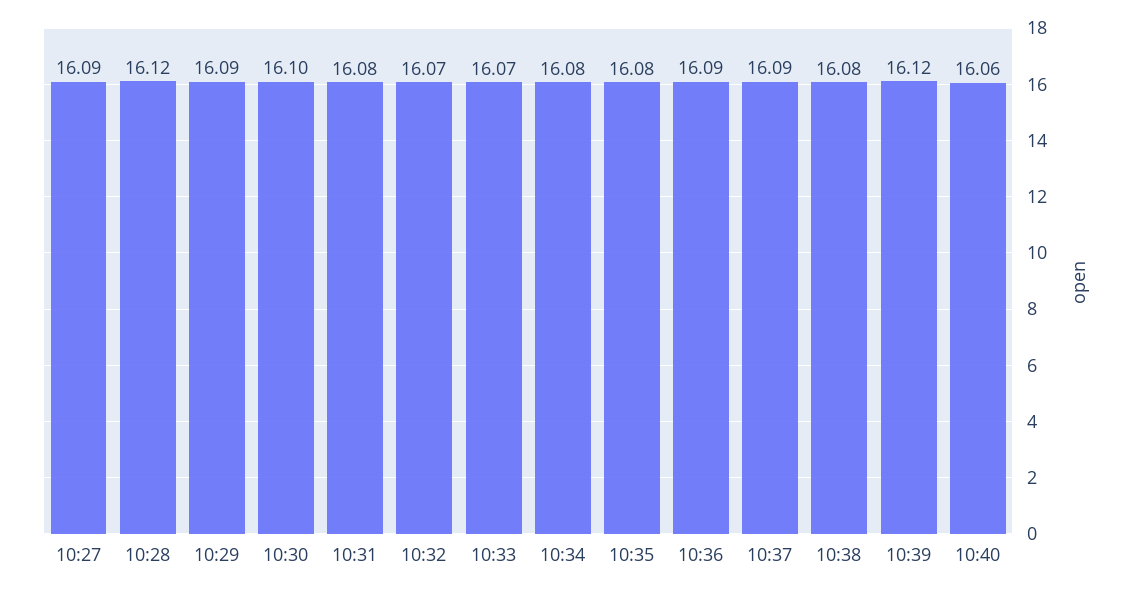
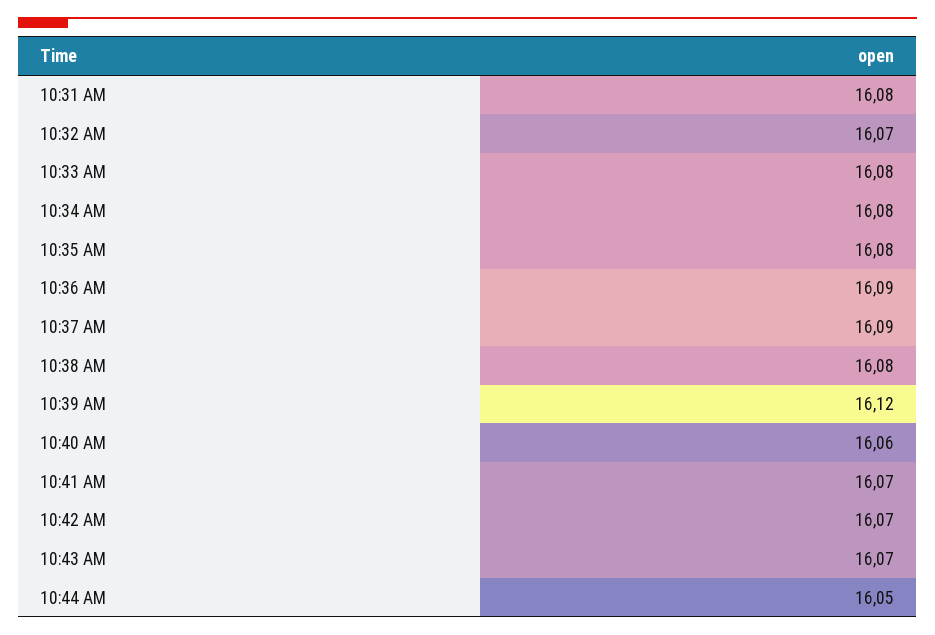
10:27: 16.09 -> none
10:28: 16.12 -> none
10:29: 16.09 -> none
10:30: 16.1 -> none
10:33: 16.07 -> 16.08
10:41 AM: none -> 16.07
10:42 AM: none -> 16.07
10:43 AM: none -> 16.07
10:44 AM: none -> 16.05

